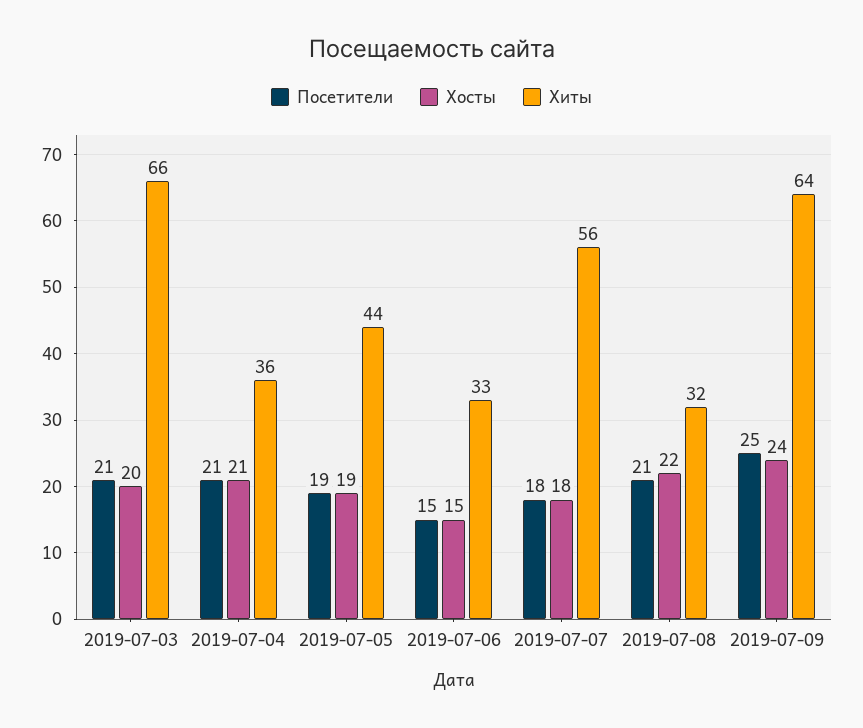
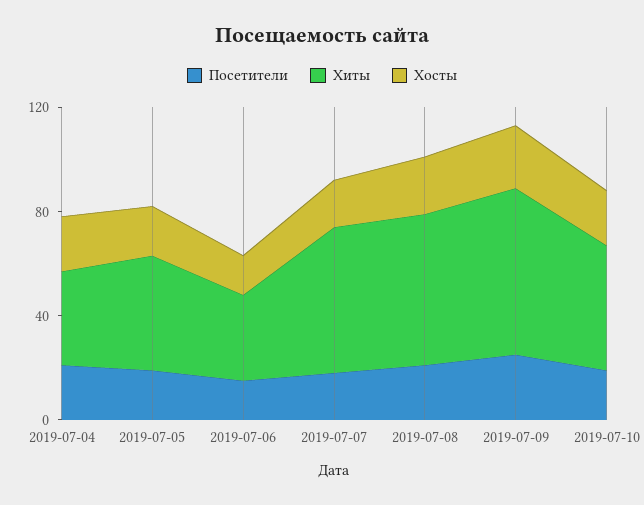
Посетители, 2019-07-03: 21 -> none
Хосты, 2019-07-03: 20 -> none
Хиты, 2019-07-03: 66 -> none
Хиты, 2019-07-08: 32 -> 60
Посетители, 2019-07-10: none -> 20
Хиты, 2019-07-10: none -> 50
Хосты, 2019-07-10: none -> 20

